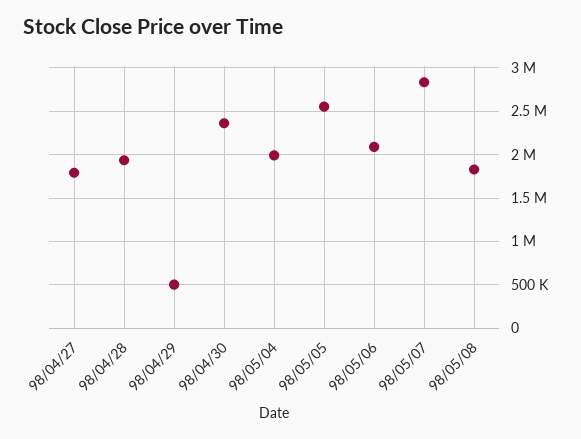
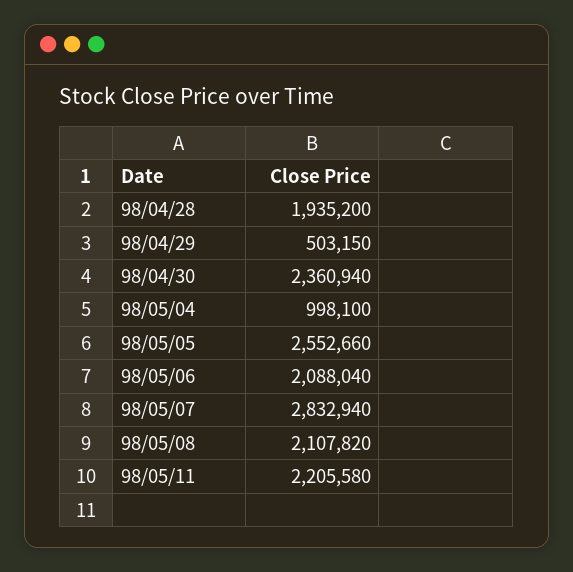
98/04/27: 1800000 -> none
98/05/04: 2000000 -> 998100
98/05/08: 1800000 -> 2107820
98/05/11: none -> 2205580

